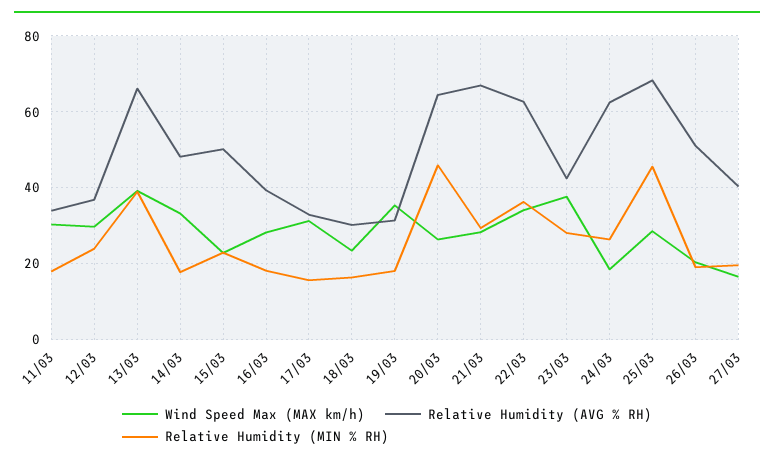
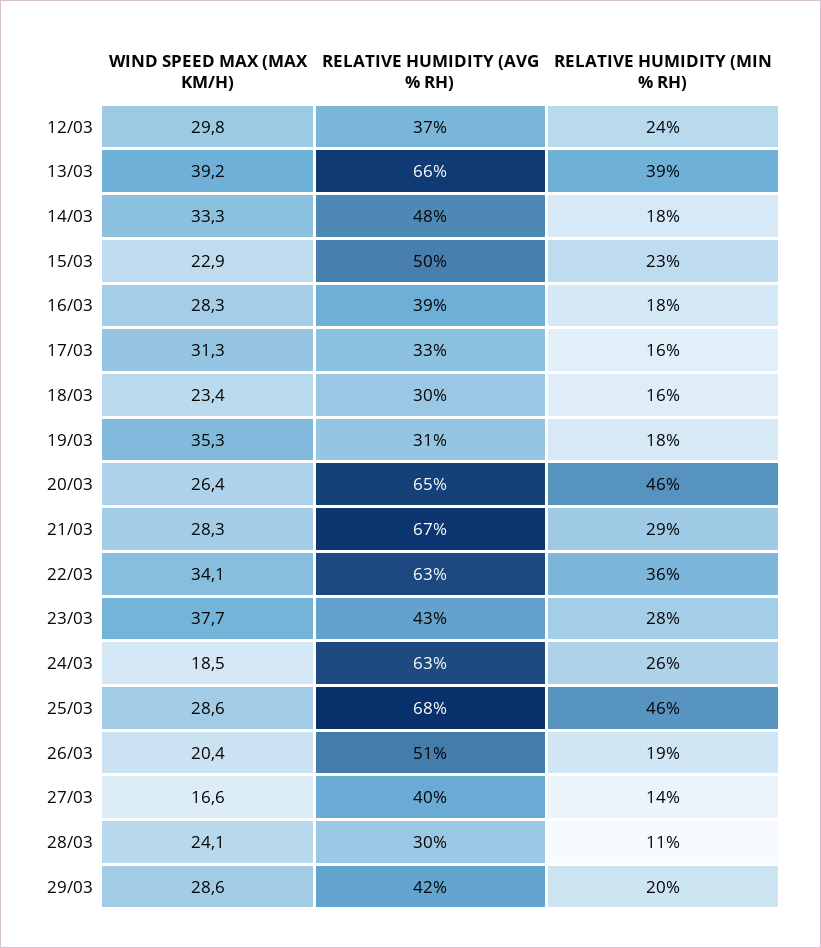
Wind Speed Max (MAX km/h), 11/03: 30 -> none
Relative Humidity (AVG % RH), 11/03: 34 -> none
Relative Humidity (MIN % RH), 11/03: 18 -> none
Relative Humidity (MIN % RH), 27/03: 20 -> 14
Wind Speed Max (MAX km/h), 28/03: none -> 24.1
Relative Humidity (AVG % RH), 28/03: none -> 30
Relative Humidity (MIN % RH), 28/03: none -> 11
Wind Speed Max (MAX km/h), 29/03: none -> 28.6
Relative Humidity (AVG % RH), 29/03: none -> 42
Relative Humidity (MIN % RH), 29/03: none -> 20

